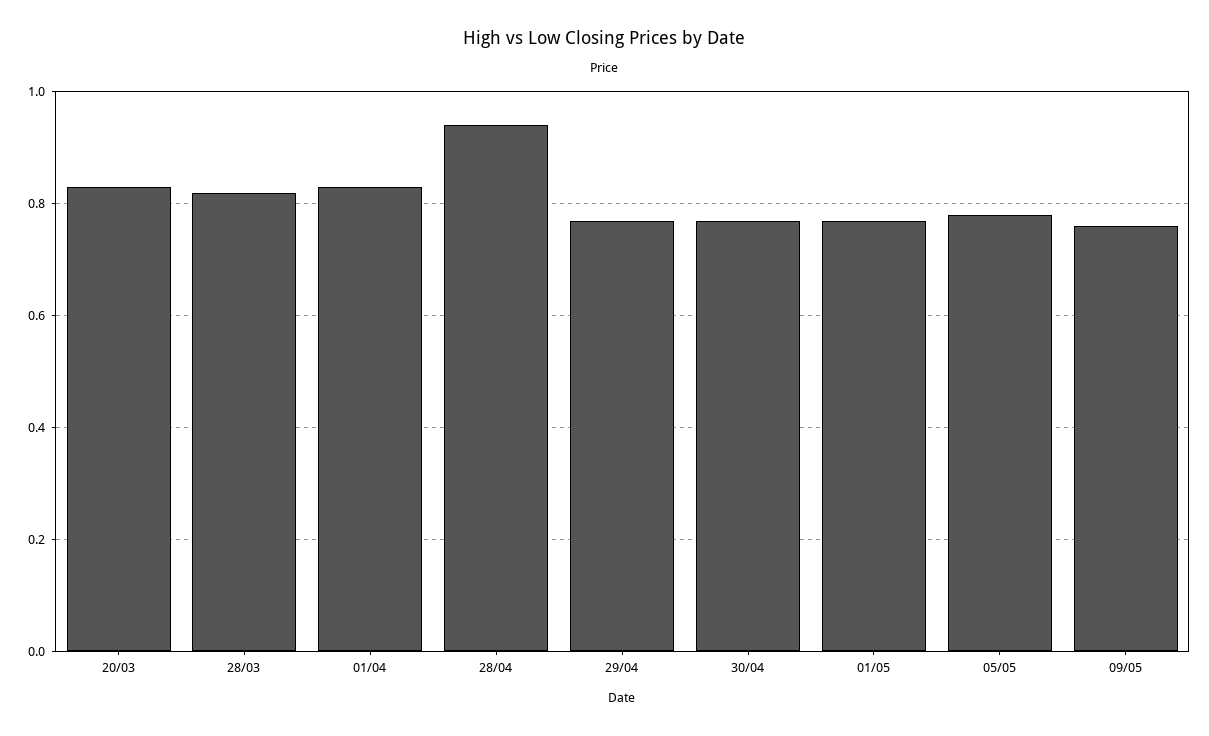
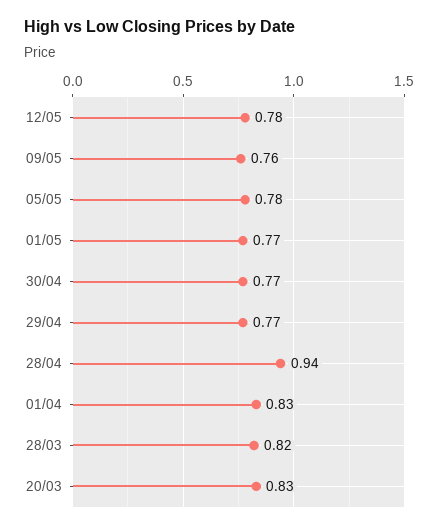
12/05: none -> 0.78

